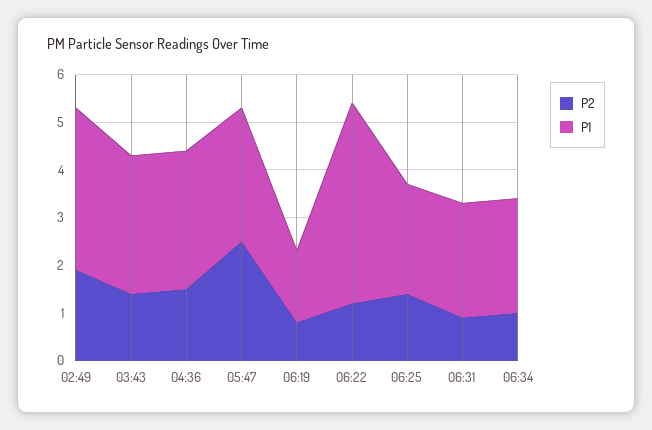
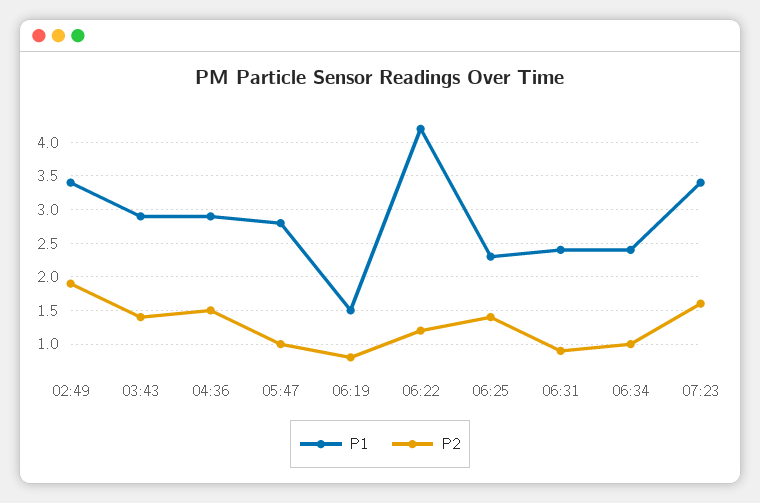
P2, 05:47: 2.5 -> 1
P1, 07:23: none -> 3.4
P2, 07:23: none -> 1.6

